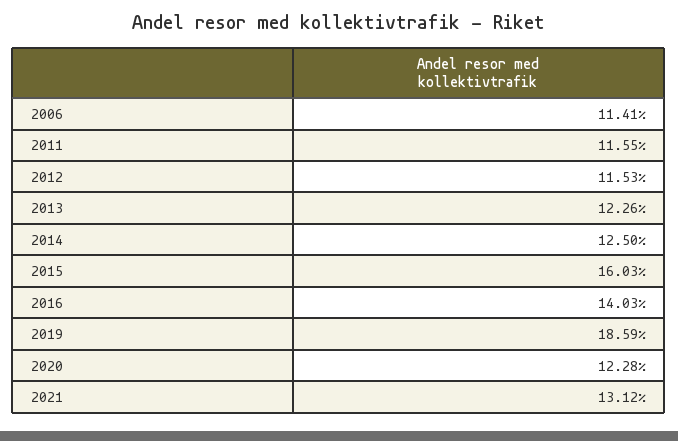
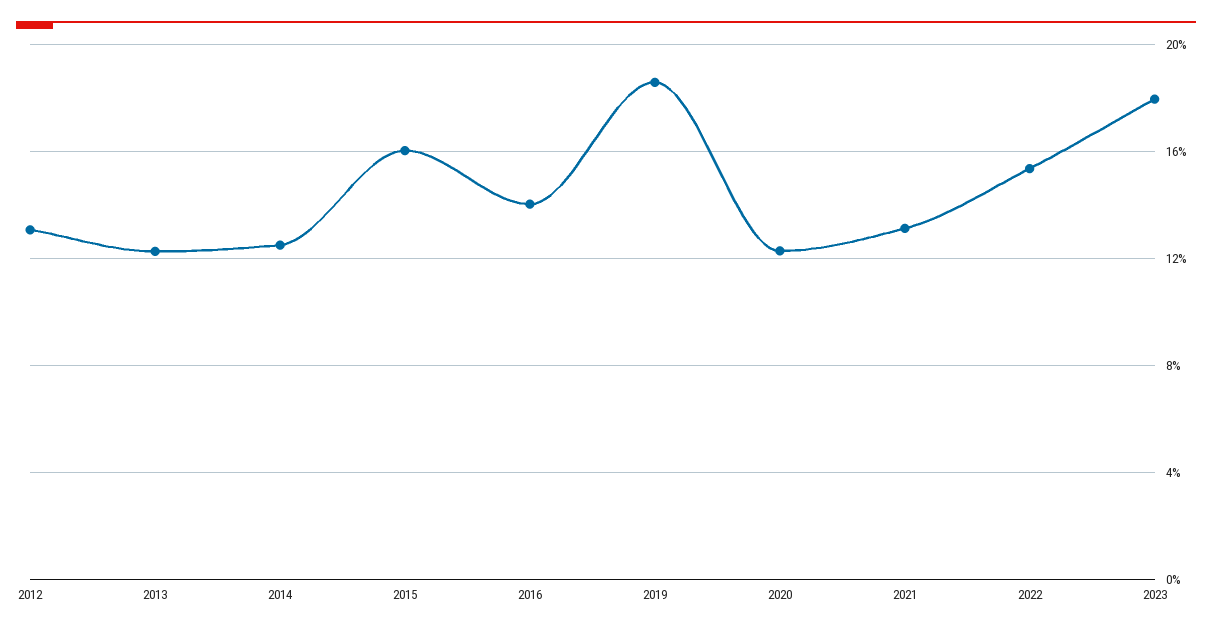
2006: 11.41 -> none
2011: 11.55 -> none
2012: 11.53 -> 13
2022: none -> 15.5
2023: none -> 18

